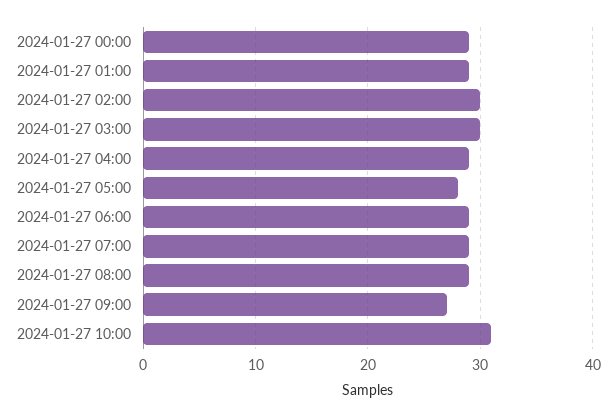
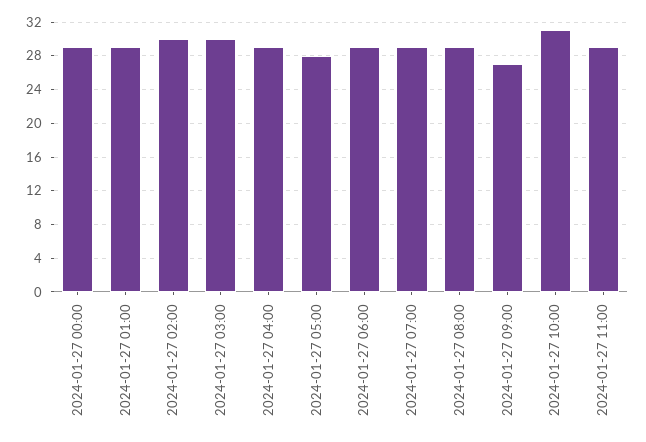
2024-01-27 11:00: none -> 29

